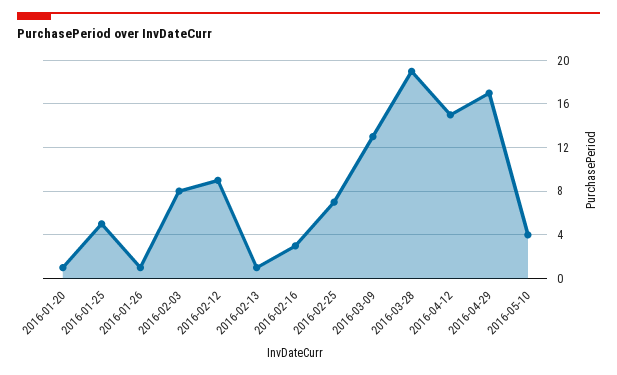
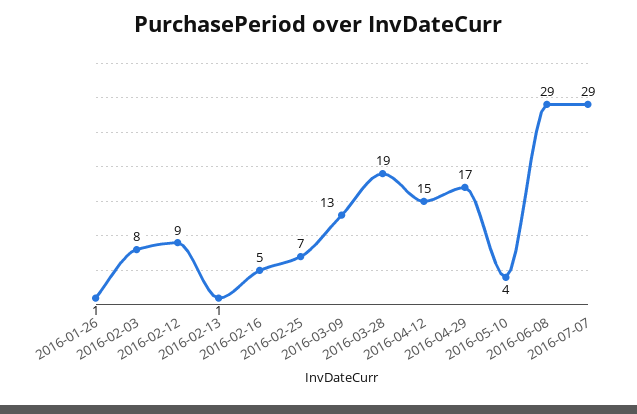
2016-01-20: 1 -> none
2016-01-25: 5 -> none
2016-02-16: 3 -> 5
2016-06-08: none -> 29
2016-07-07: none -> 29

